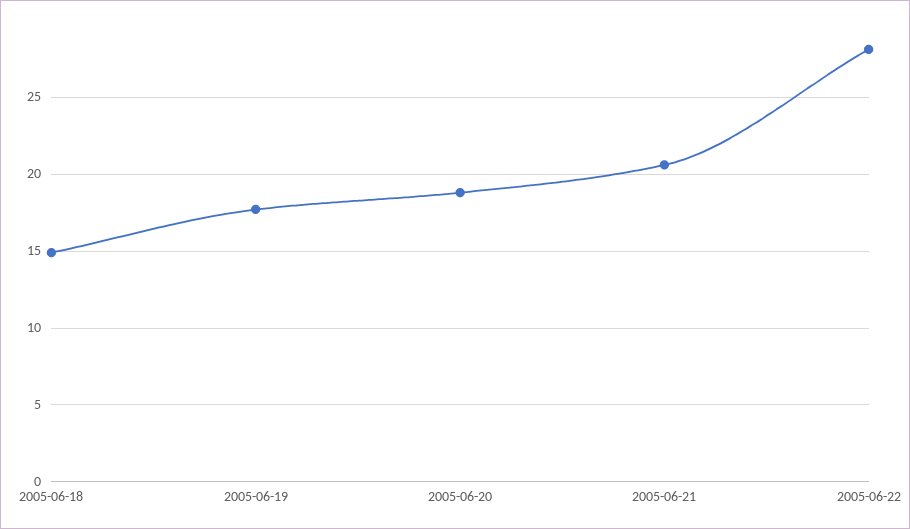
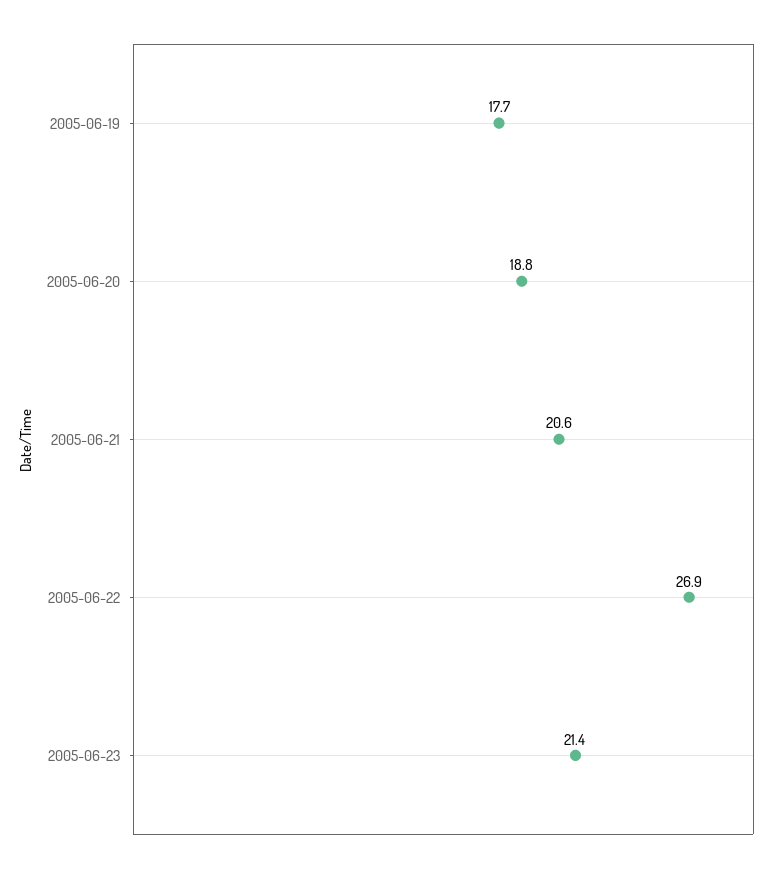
2005-06-18: 15 -> none
2005-06-22: 28 -> 26.9
2005-06-23: none -> 21.4

